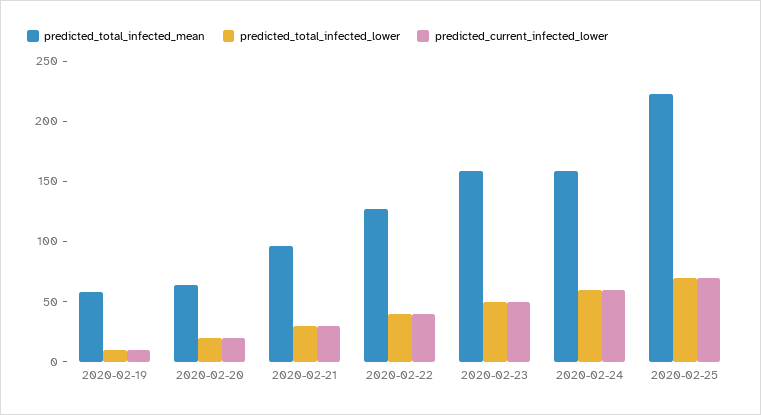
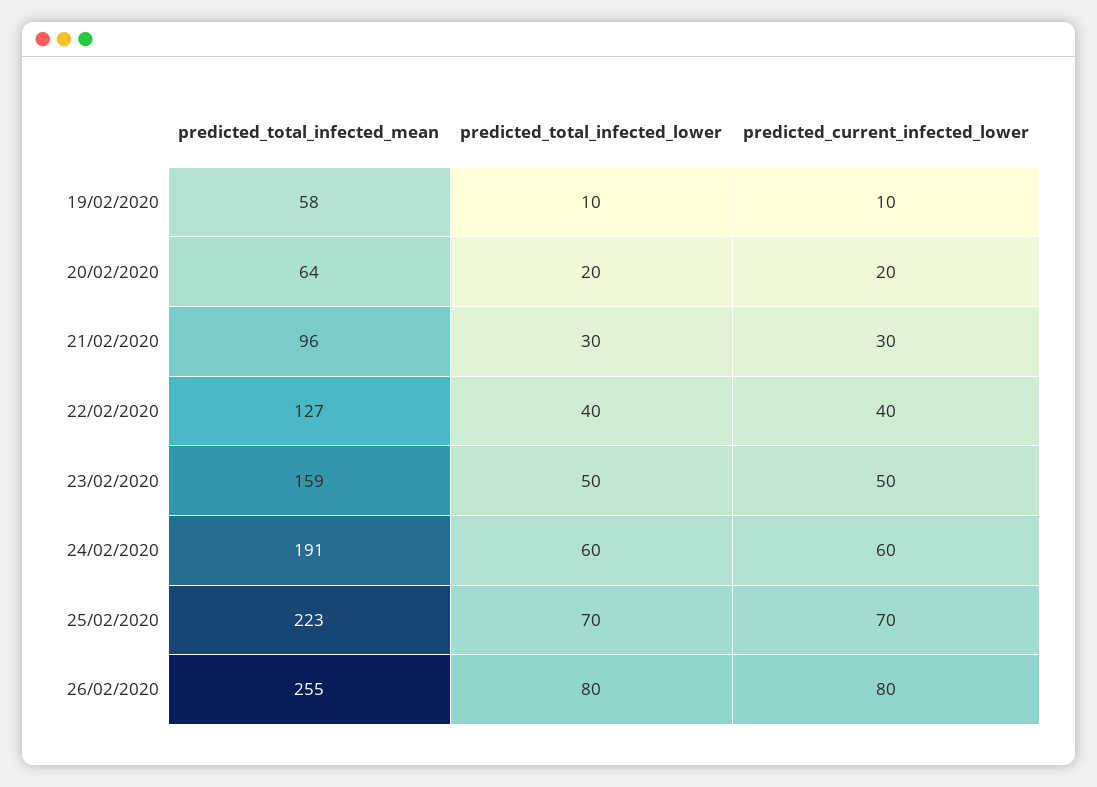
predicted_total_infected_mean, 2020-02-24: 160 -> 191
predicted_total_infected_mean, 26/02/2020: none -> 255
predicted_total_infected_lower, 26/02/2020: none -> 80
predicted_current_infected_lower, 26/02/2020: none -> 80

